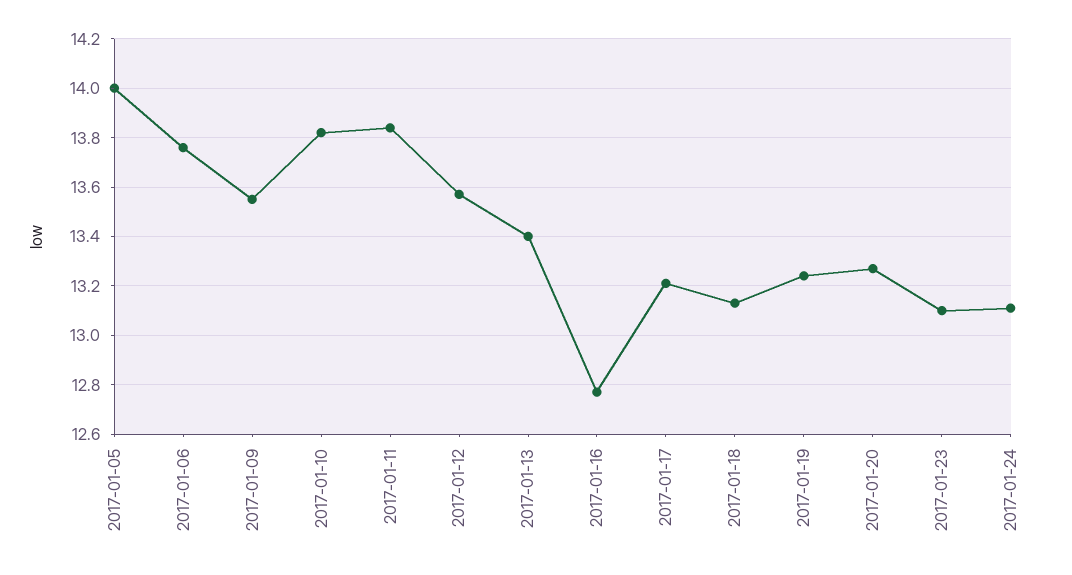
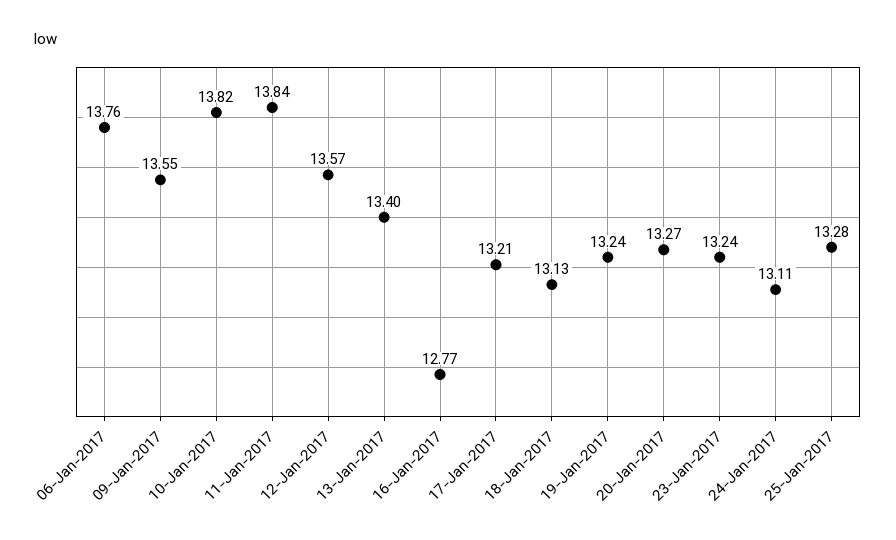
2017-01-05: 14 -> none
2017-01-23: 13.1 -> 13.24
25-Jan-2017: none -> 13.28

